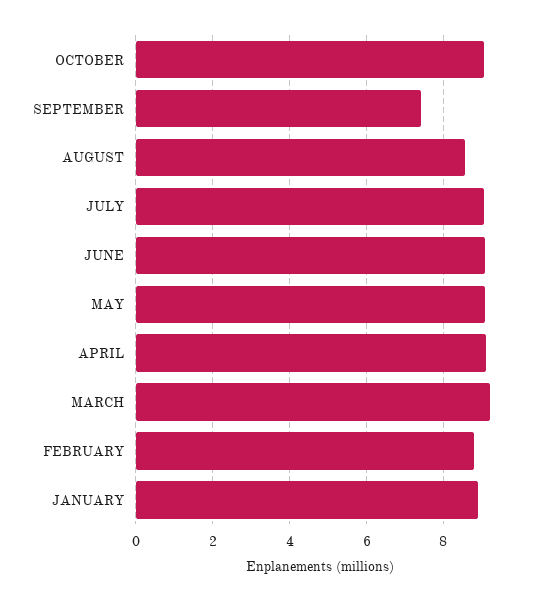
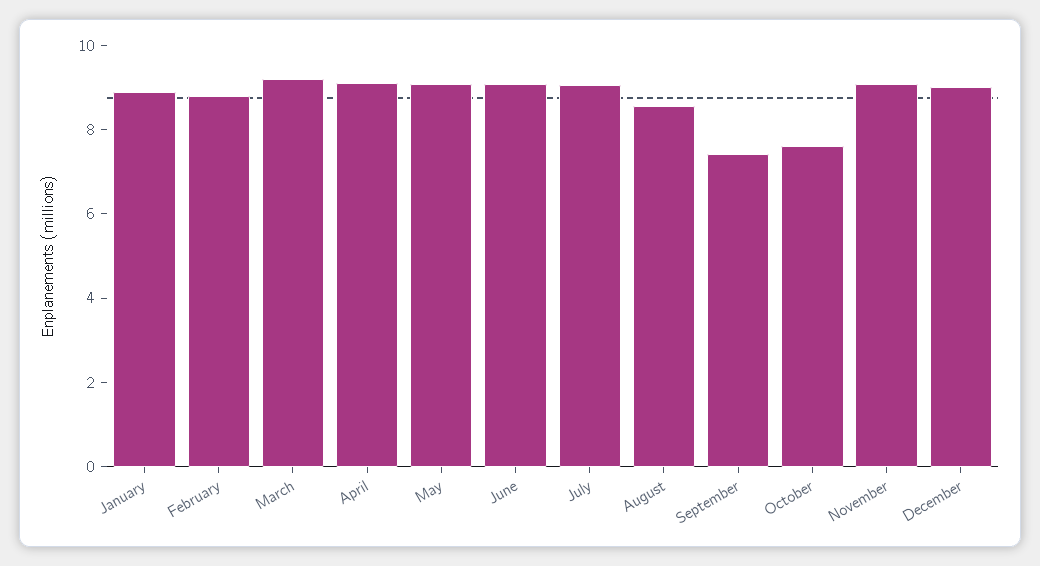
OCTOBER: 9 -> 7.5
November: none -> 9
December: none -> 9

